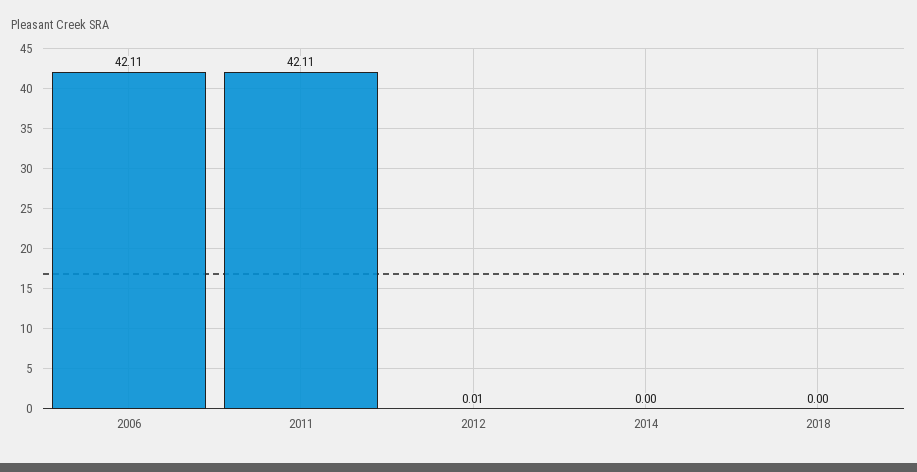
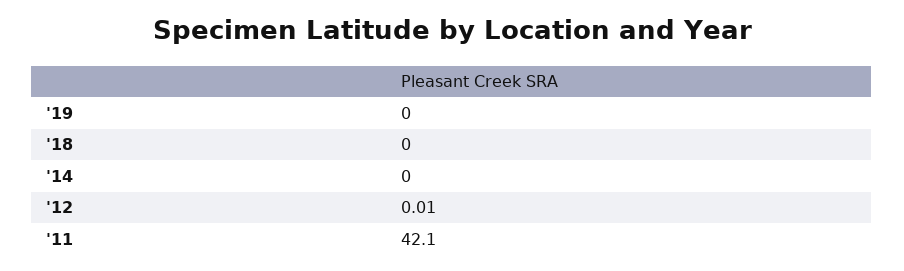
2006: 42.11 -> none
2011: 42.11 -> 42.1
'19: none -> 0

